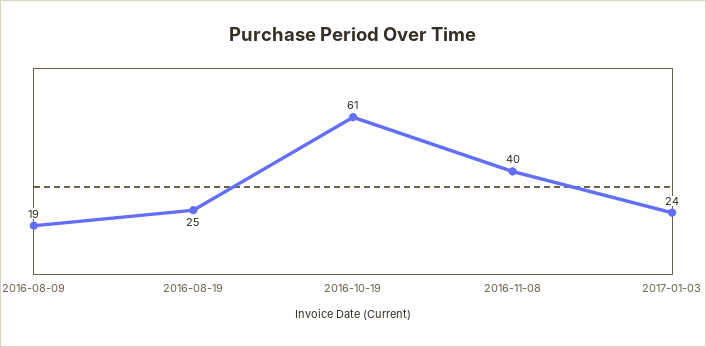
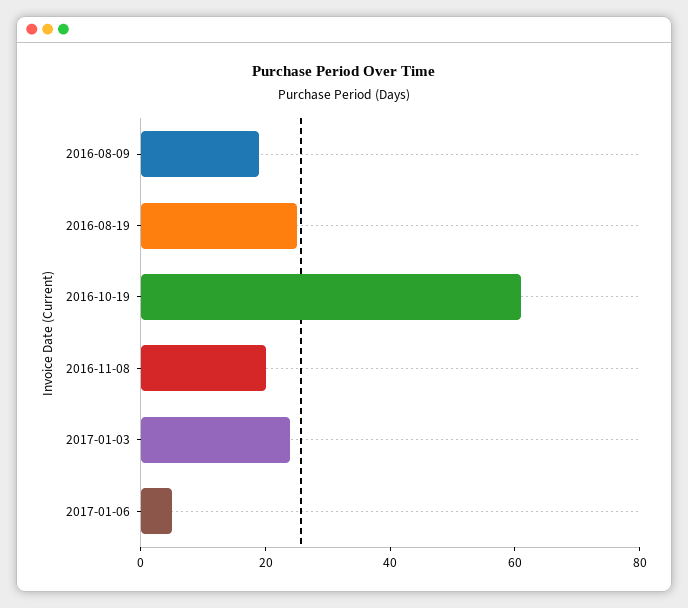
2016-11-08: 40 -> 20
2017-01-06: none -> 5

